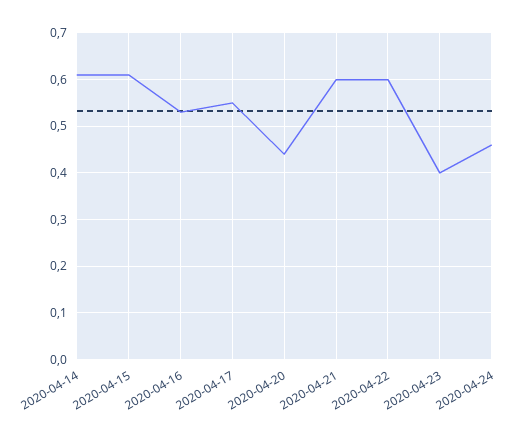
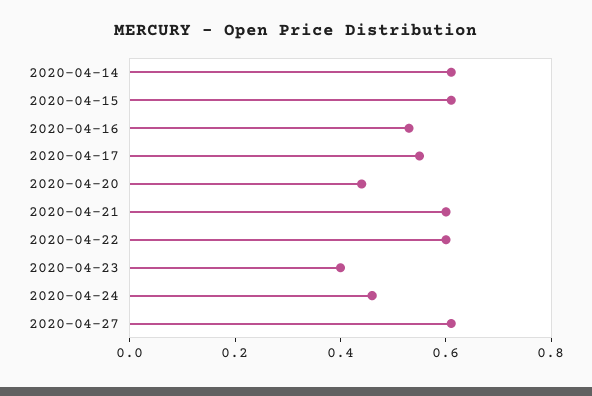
2020-04-27: none -> 0.6

